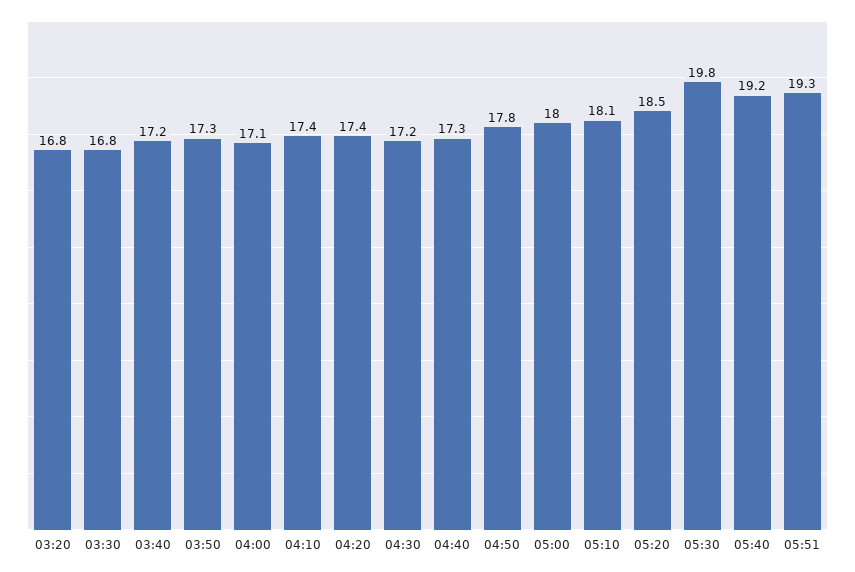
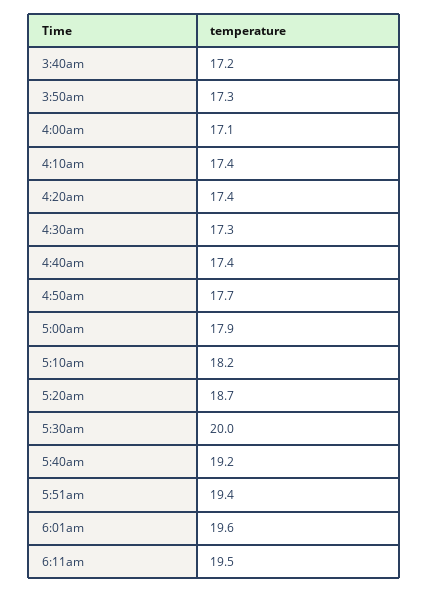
03:20: 16.8 -> none
03:30: 16.8 -> none
04:30: 17.2 -> 17.3
04:40: 17.3 -> 17.4
04:50: 17.8 -> 17.7
05:00: 18 -> 17.9
05:10: 18.1 -> 18.2
05:20: 18.5 -> 18.7
05:30: 19.8 -> 20
05:51: 19.3 -> 19.4
6:01am: none -> 19.6
6:11am: none -> 19.5

